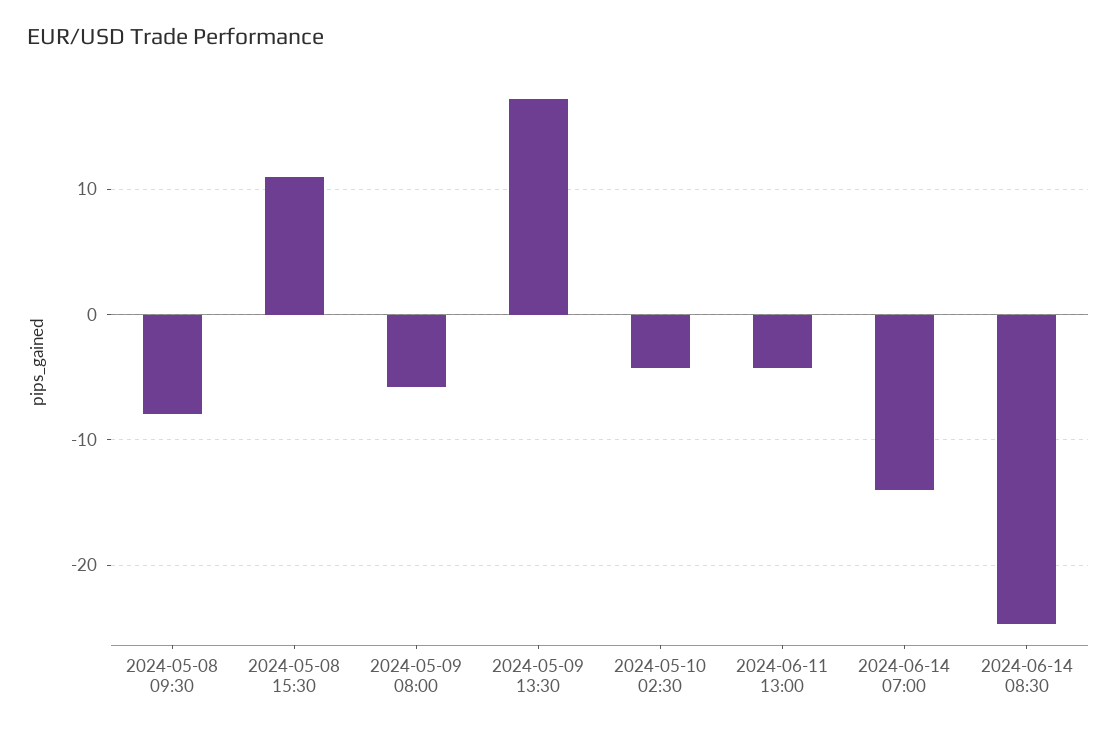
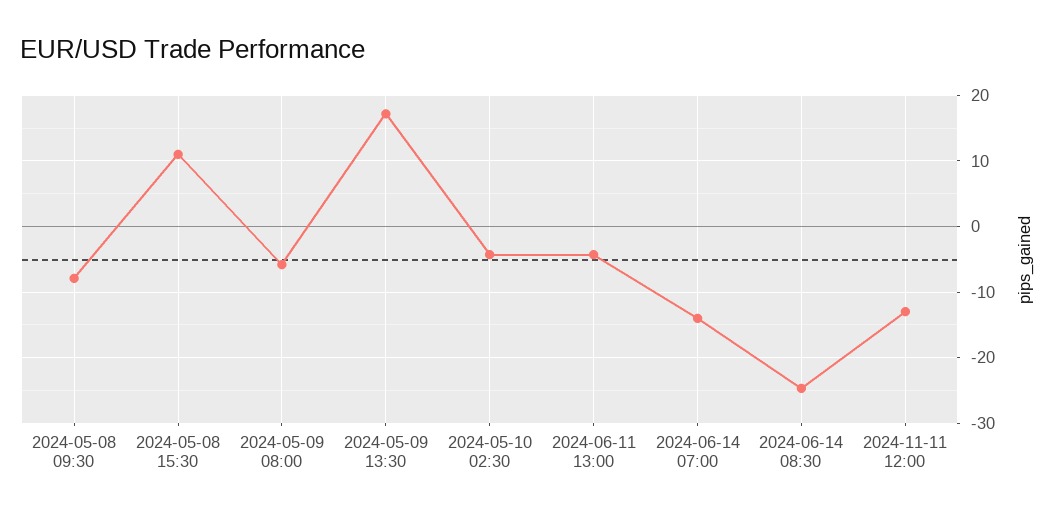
2024-11-11 12:00: none -> -13

